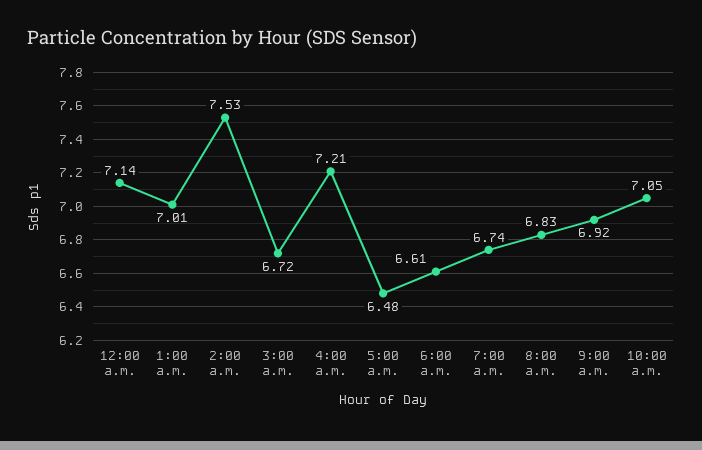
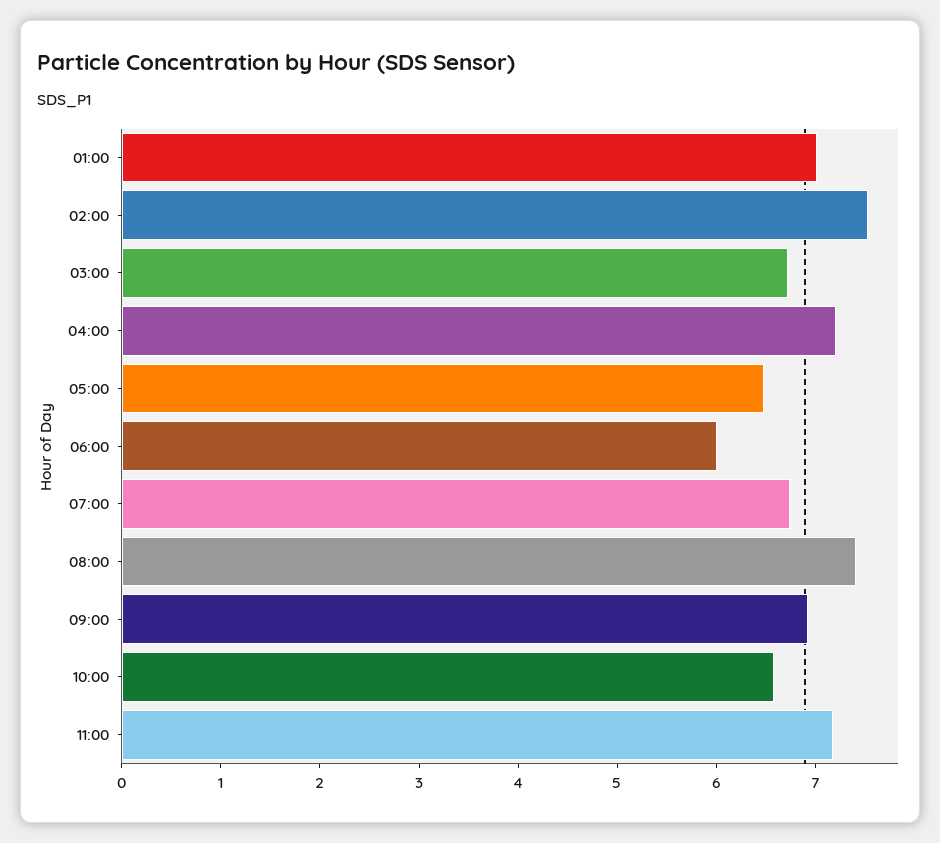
12:00 a.m.: 7.14 -> none
6:00 a.m.: 6.61 -> 6
8:00 a.m.: 6.83 -> 7.4
10:00 a.m.: 7.05 -> 6.6
11:00: none -> 7.2

